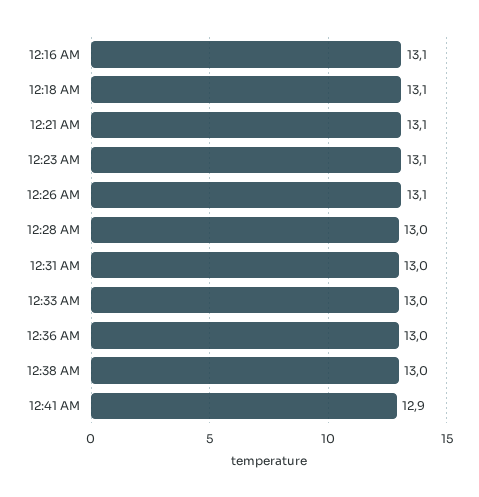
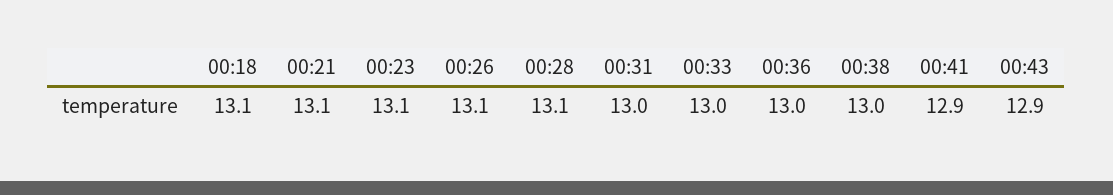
12:16 AM: 13.1 -> none
12:28 AM: 13 -> 13.1
00:43: none -> 12.9

